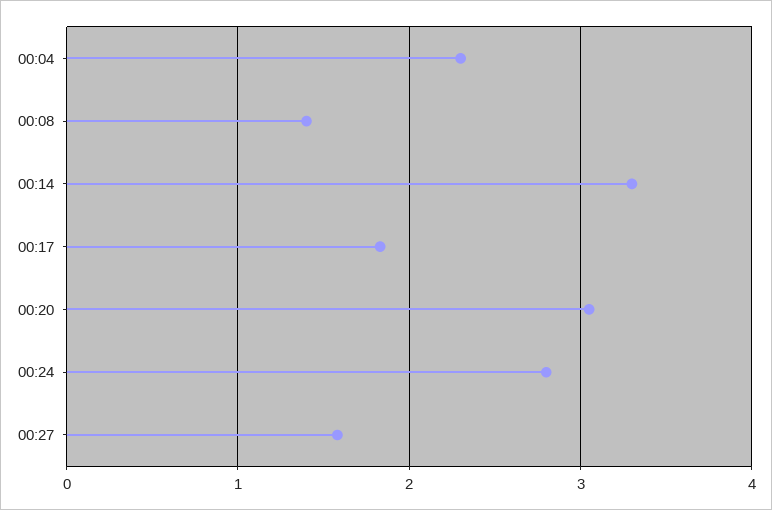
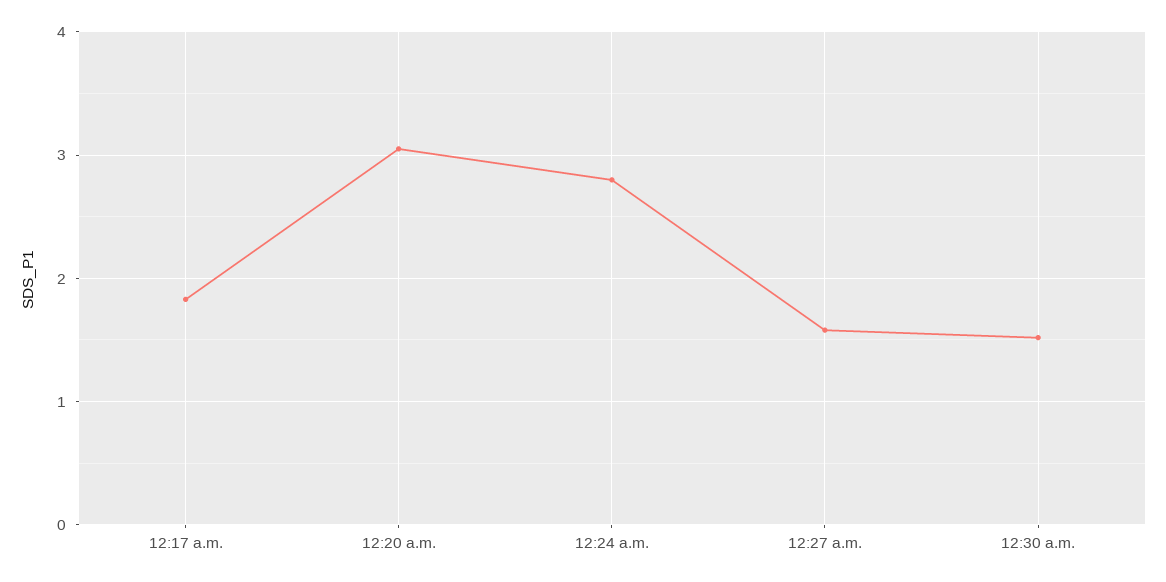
00:04: 2.3 -> none
00:08: 1.4 -> none
00:14: 3.3 -> none
12:30 a.m.: none -> 1.5

